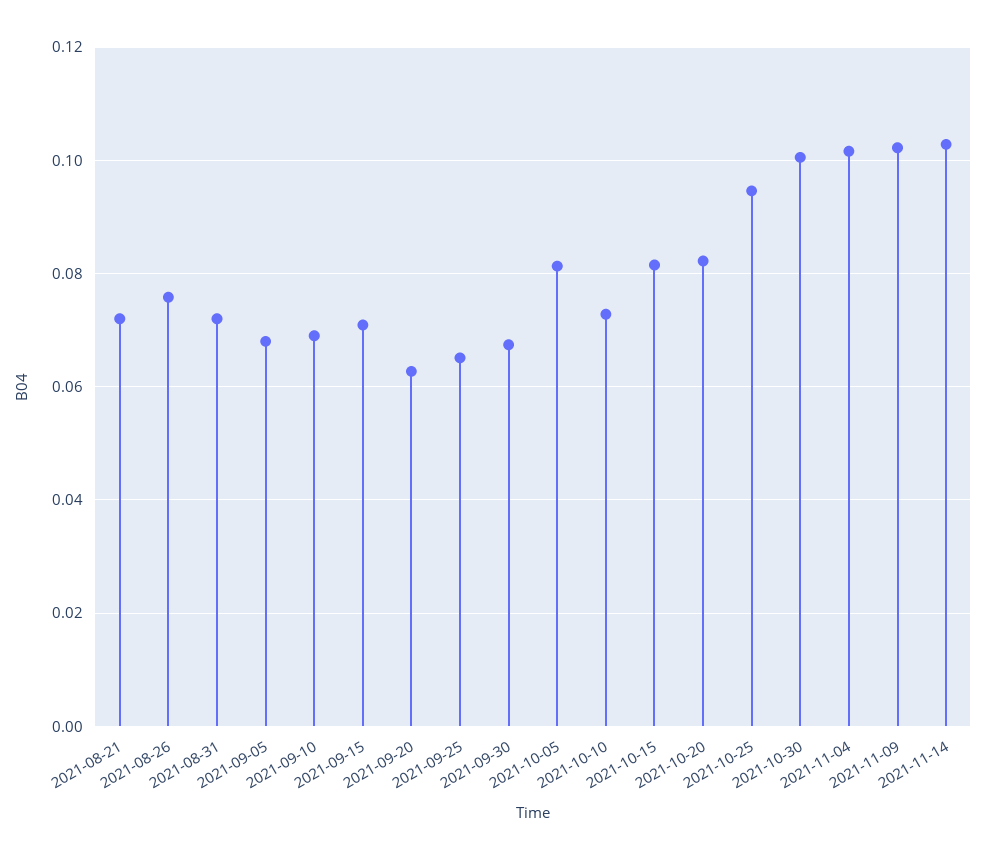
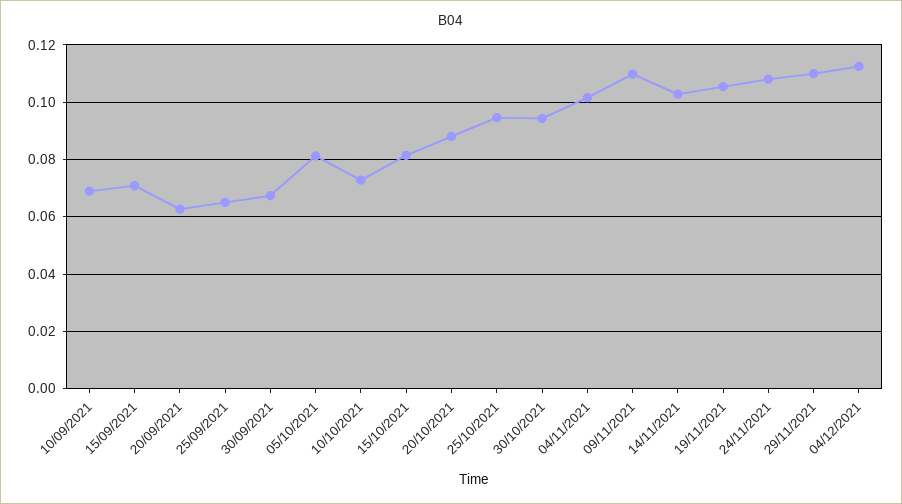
2021-08-21: 0.072 -> none
2021-08-26: 0.076 -> none
2021-08-31: 0.072 -> none
2021-09-05: 0.068 -> none
2021-10-20: 0.082 -> 0.0875
2021-10-30: 0.1 -> 0.095
2021-11-09: 0.102 -> 0.11
19/11/2021: none -> 0.105
24/11/2021: none -> 0.1075
29/11/2021: none -> 0.11
04/12/2021: none -> 0.1125

